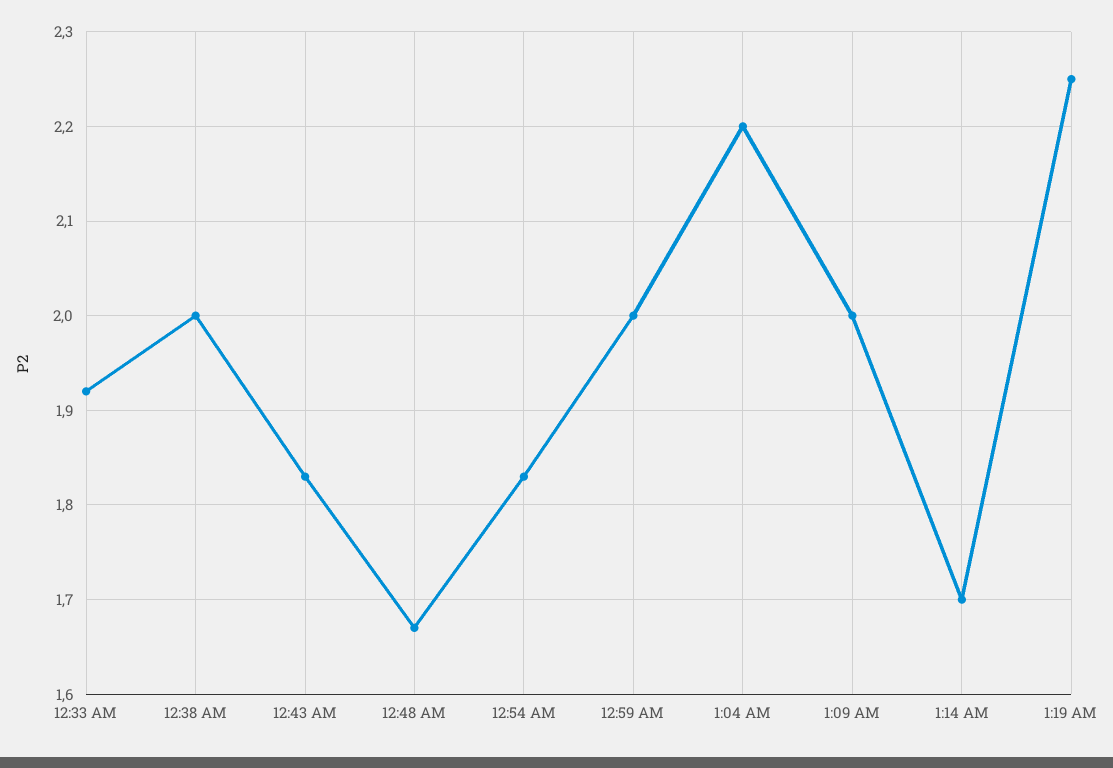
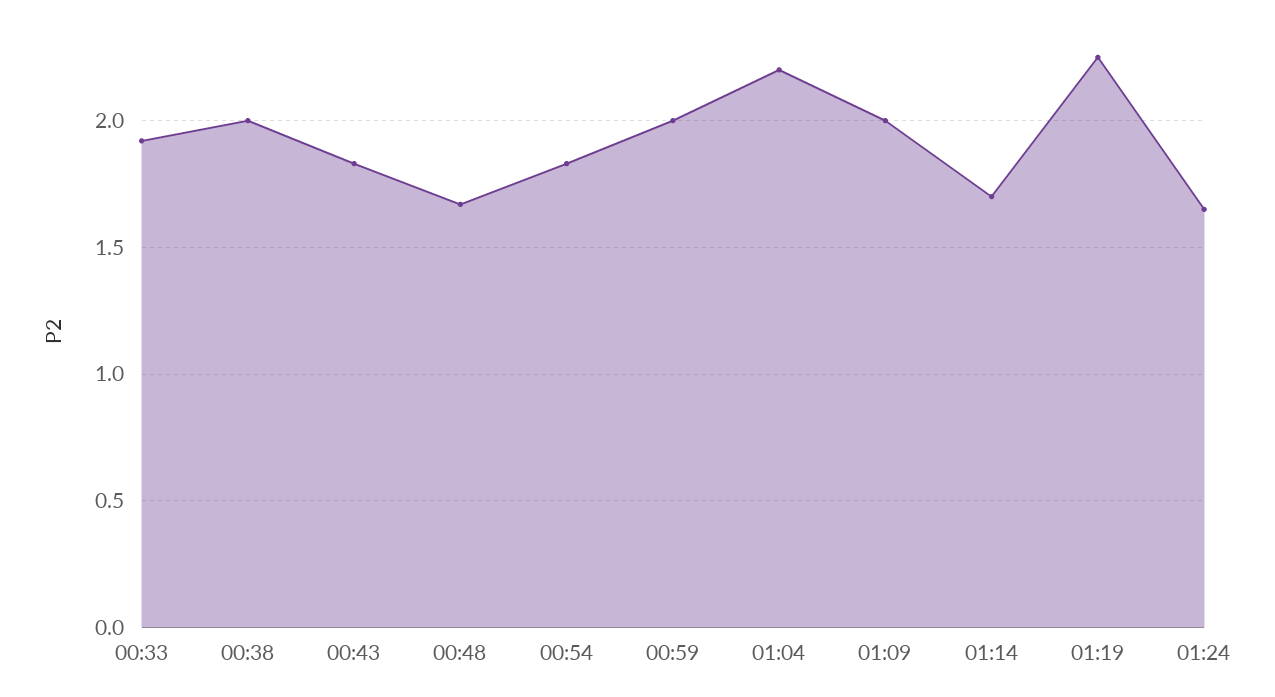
01:24: none -> 1.65

